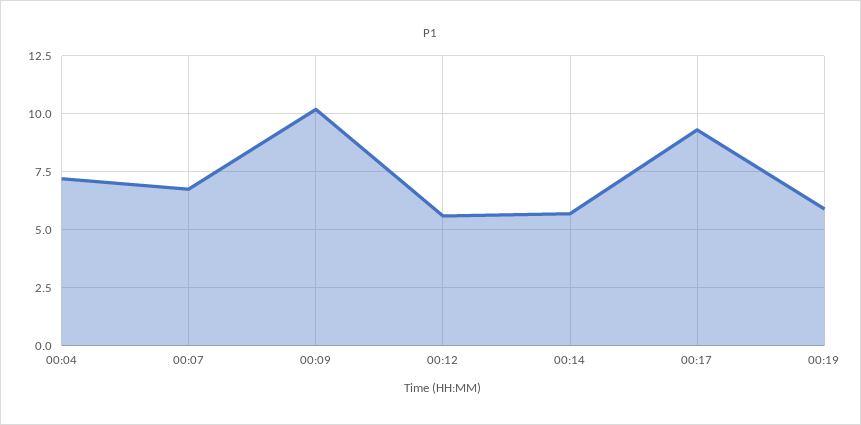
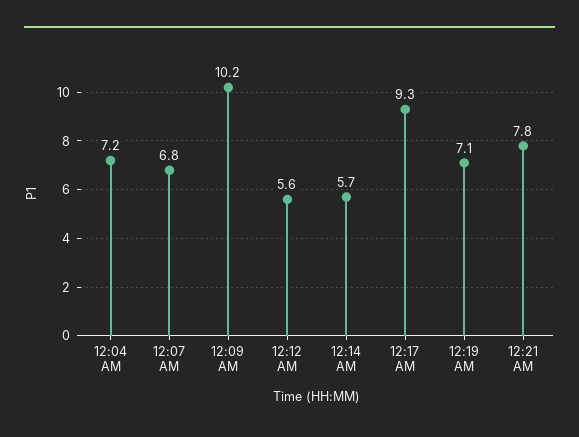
00:19: 6 -> 7.1
12:21 AM: none -> 7.8

